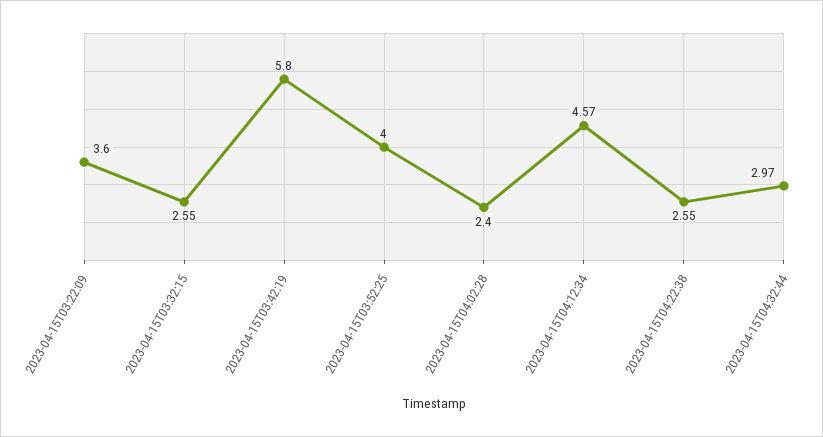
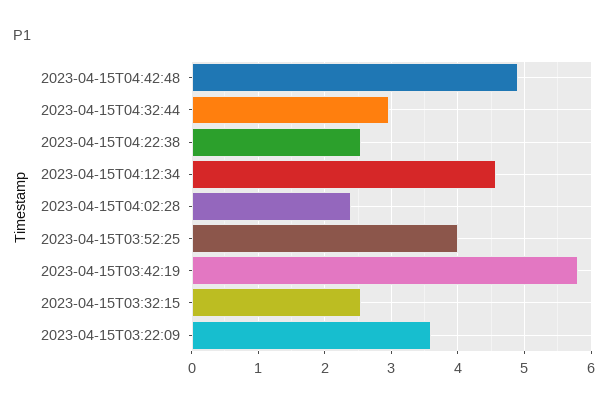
2023-04-15T04:42:48: none -> 4.9

